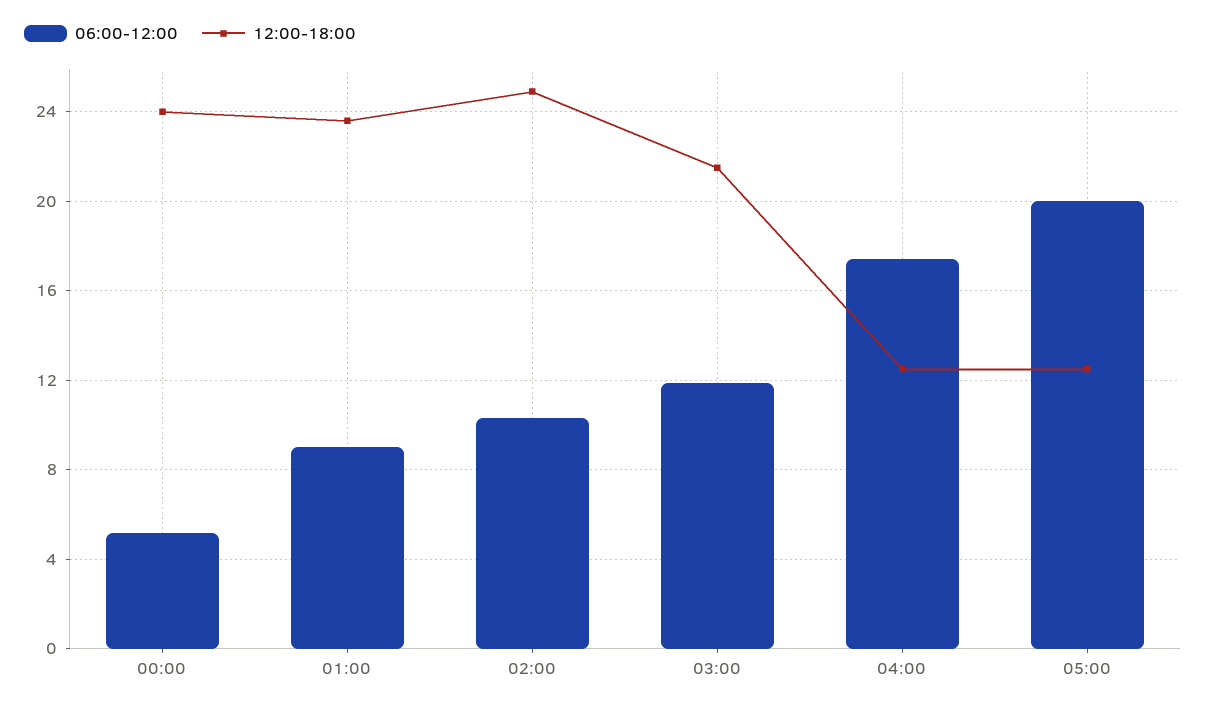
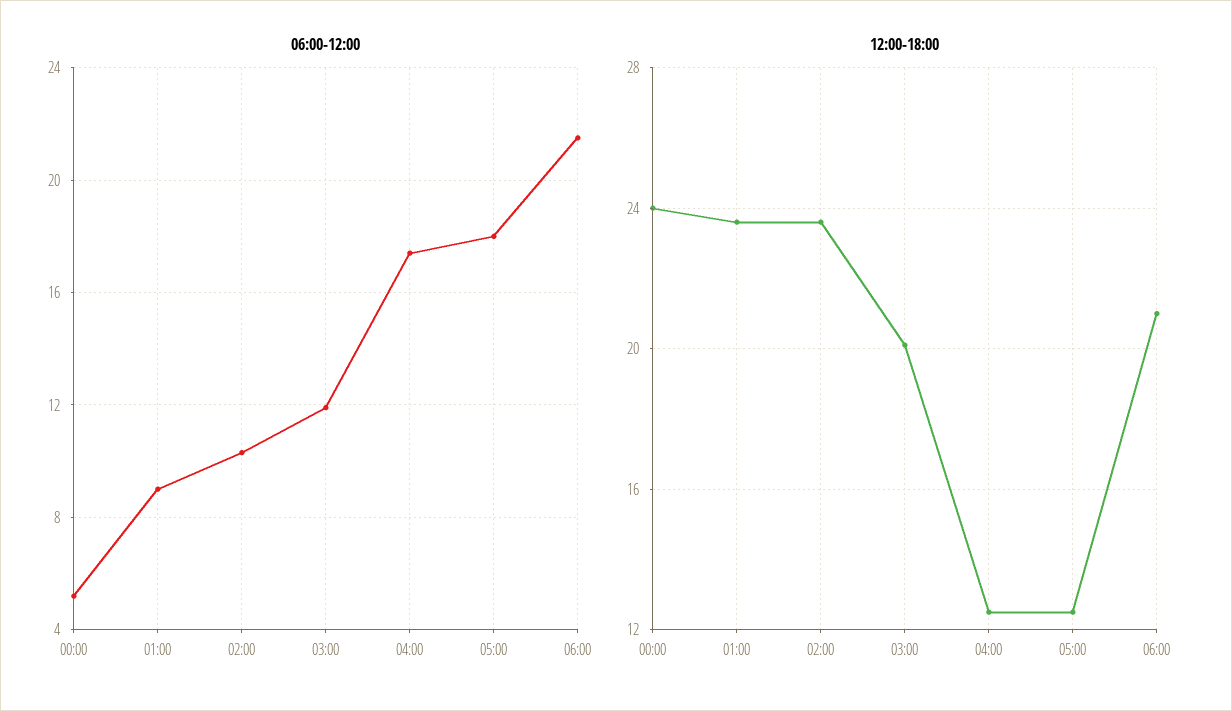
12:00-18:00, 02:00: 25 -> 23.5
12:00-18:00, 03:00: 21.5 -> 20
06:00-12:00, 05:00: 20 -> 18
06:00-12:00, 06:00: none -> 21.5
12:00-18:00, 06:00: none -> 21

